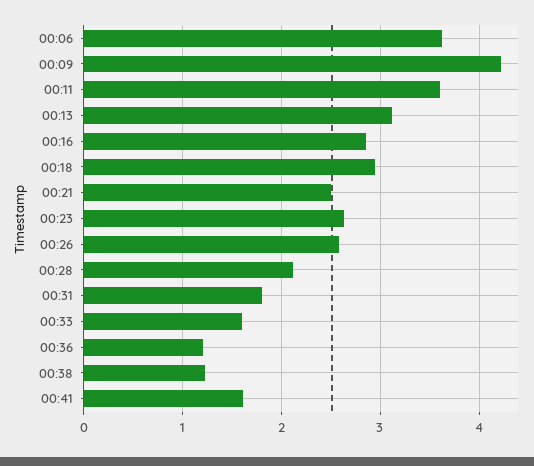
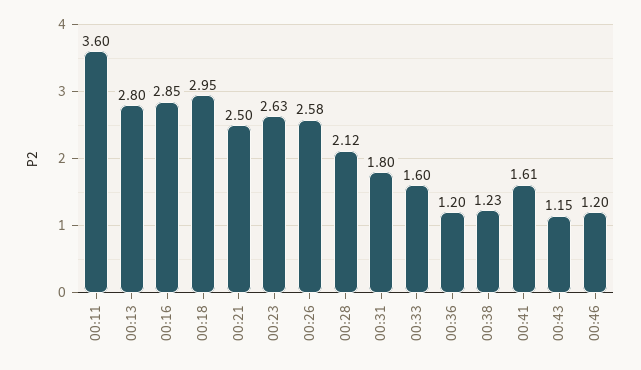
00:06: 3.6 -> none
00:09: 4.2 -> none
00:13: 3.1 -> 2.8
00:43: none -> 1.15
00:46: none -> 1.2

